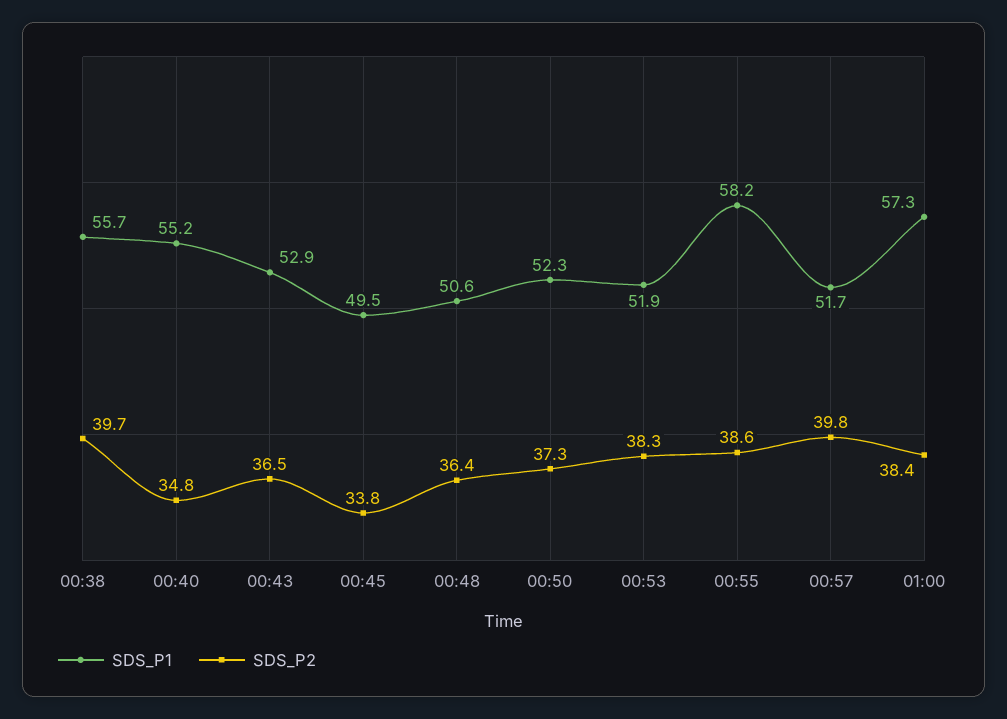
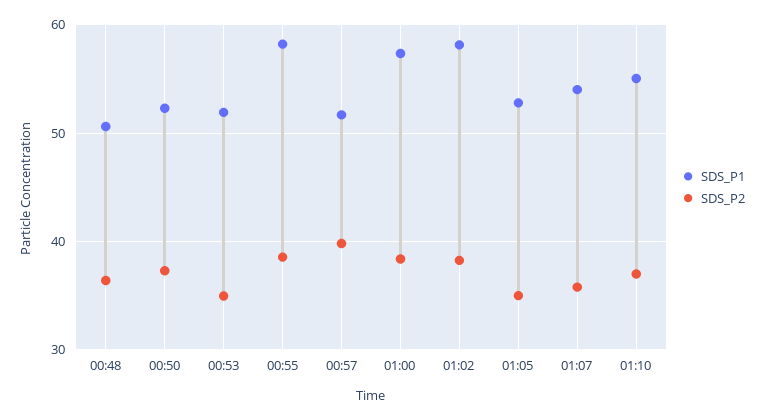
SDS_P1, 00:38: 55.7 -> none
SDS_P2, 00:38: 39.7 -> none
SDS_P1, 00:40: 55.2 -> none
SDS_P2, 00:40: 34.8 -> none
SDS_P1, 00:43: 52.9 -> none
SDS_P2, 00:43: 36.5 -> none
SDS_P1, 00:45: 49.5 -> none
SDS_P2, 00:45: 33.8 -> none
SDS_P2, 00:53: 38.3 -> 35
SDS_P1, 01:02: none -> 58
SDS_P2, 01:02: none -> 38
SDS_P1, 01:05: none -> 53
SDS_P2, 01:05: none -> 35
SDS_P1, 01:07: none -> 54
SDS_P2, 01:07: none -> 36
SDS_P1, 01:10: none -> 55
SDS_P2, 01:10: none -> 37

